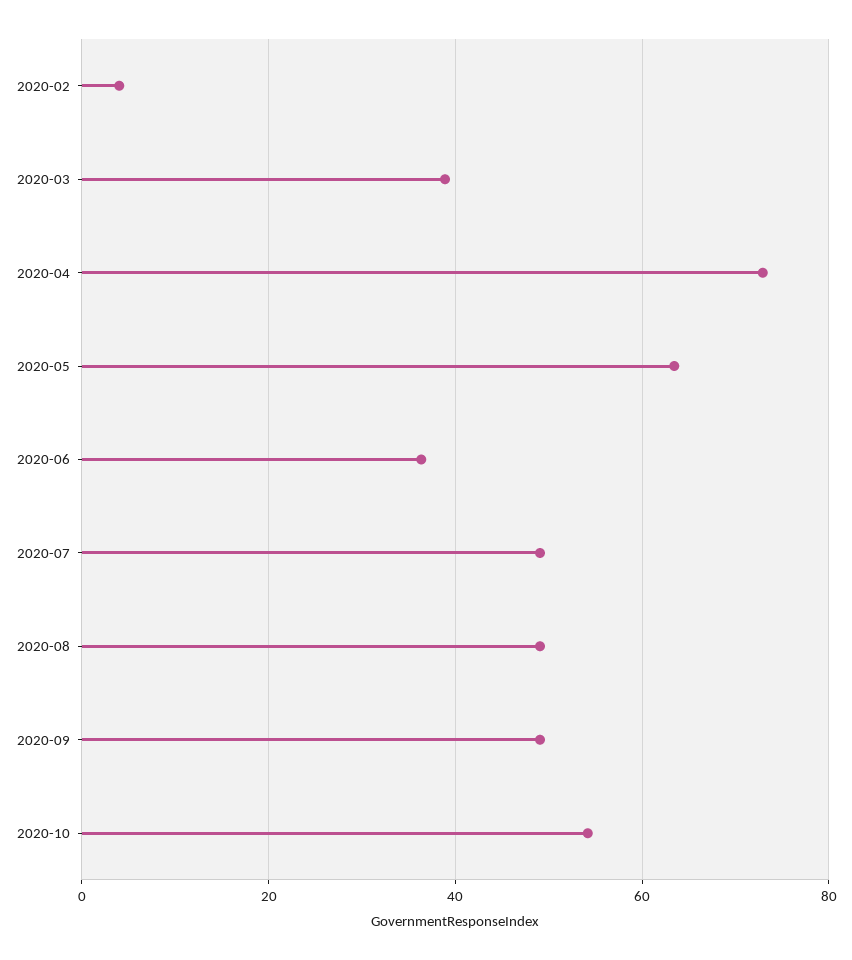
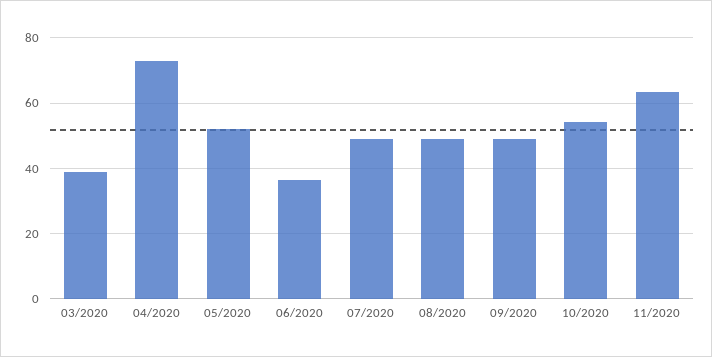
2020-02: 4 -> none
2020-05: 64 -> 52
11/2020: none -> 64

